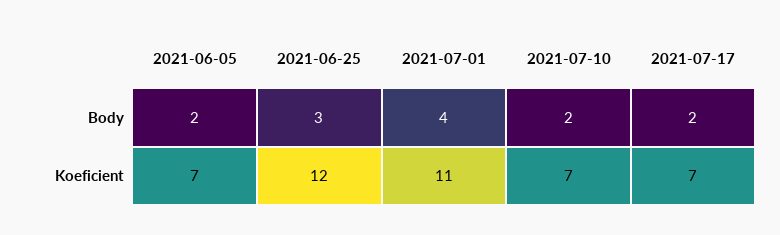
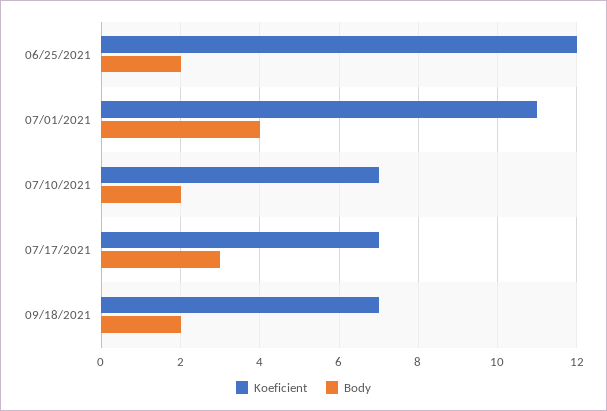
Body, 2021-06-05: 2 -> none
Body, 2021-06-25: 3 -> 2
Body, 2021-07-17: 2 -> 3
Koeficient, 2021-06-05: 7 -> none
Koeficient, 09/18/2021: none -> 7
Body, 09/18/2021: none -> 2

